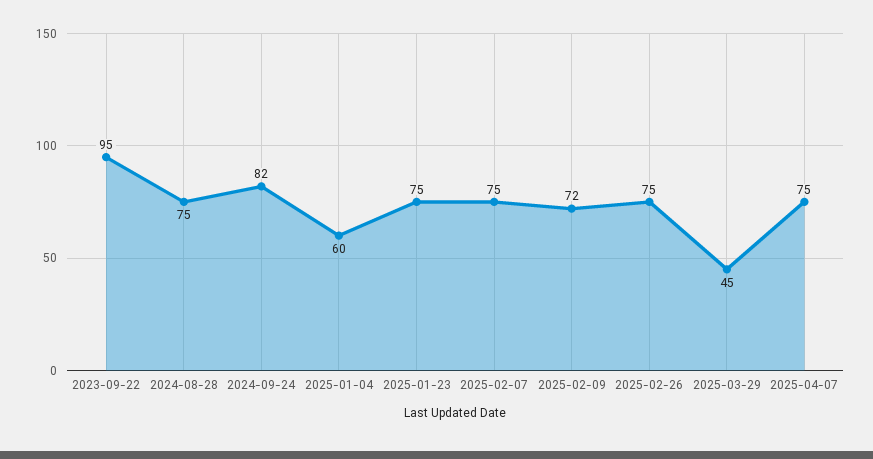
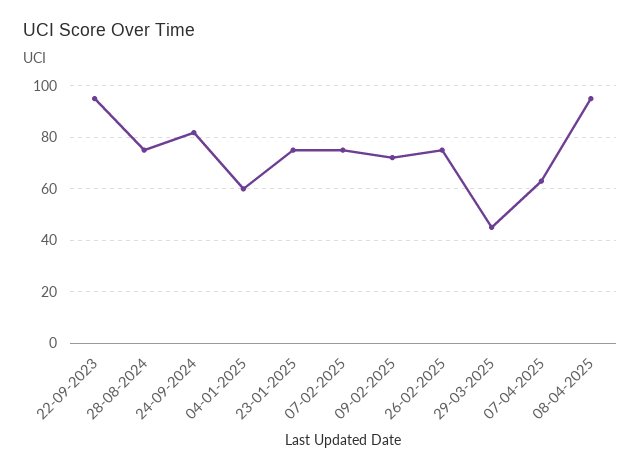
2025-04-07: 75 -> 62.5
08-04-2025: none -> 95

